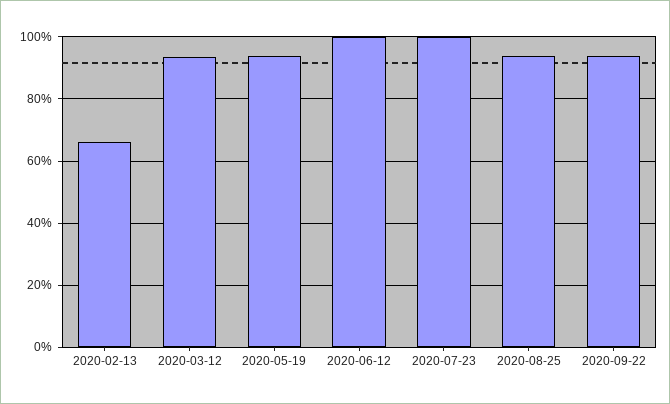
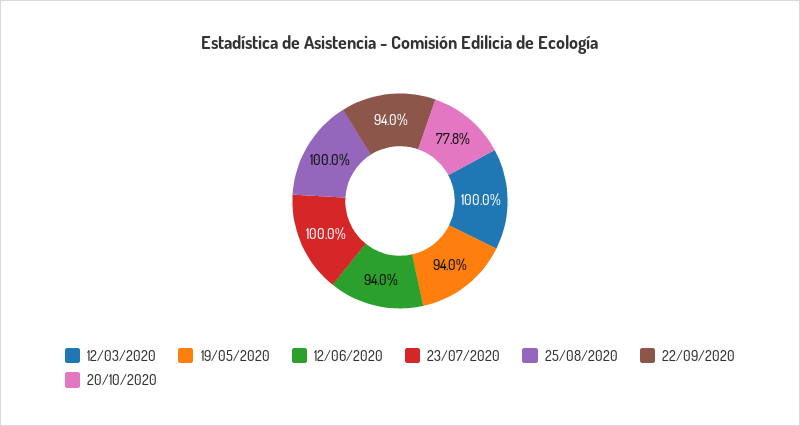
2020-02-13: 66 -> none
2020-03-12: 94 -> 100
2020-06-12: 100 -> 94
2020-08-25: 94 -> 100
20/10/2020: none -> 77.8

